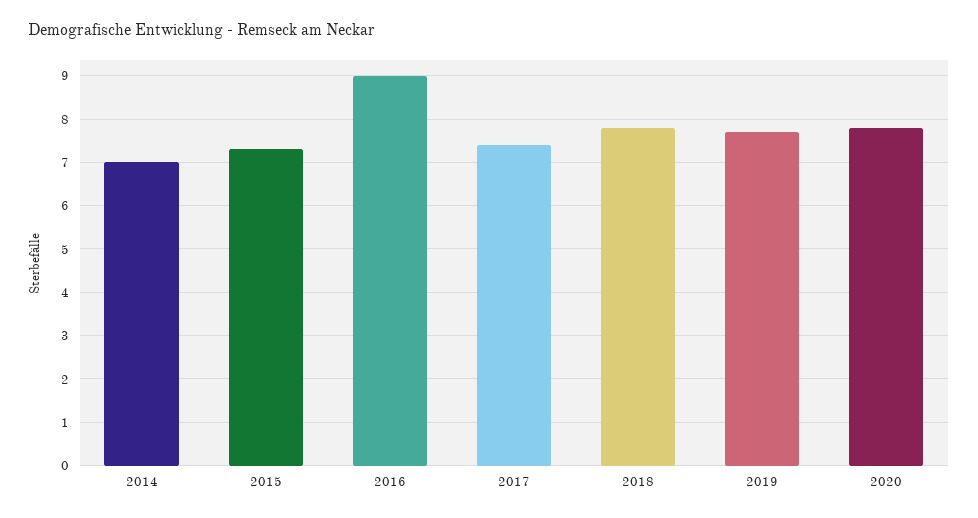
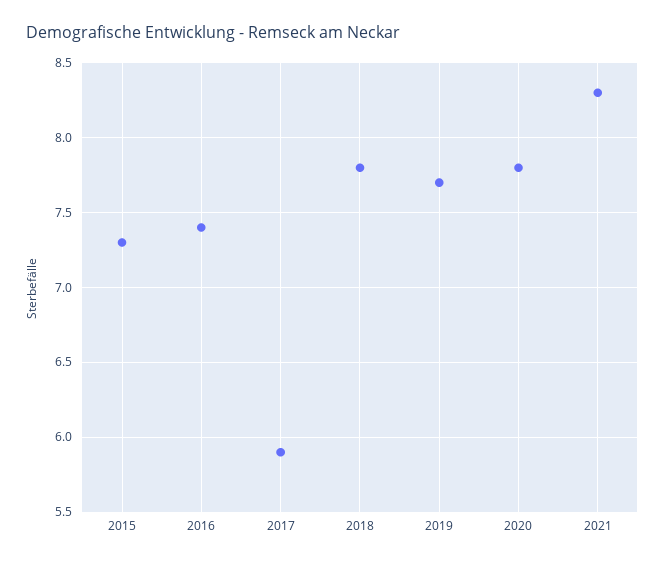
2014: 7 -> none
2016: 9 -> 7.4
2017: 7.5 -> 5.9
2021: none -> 8.3

